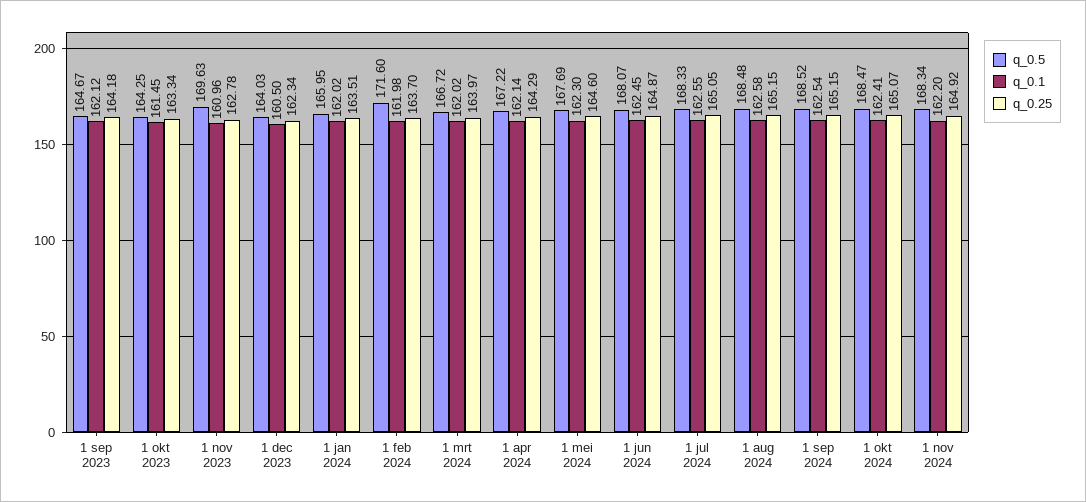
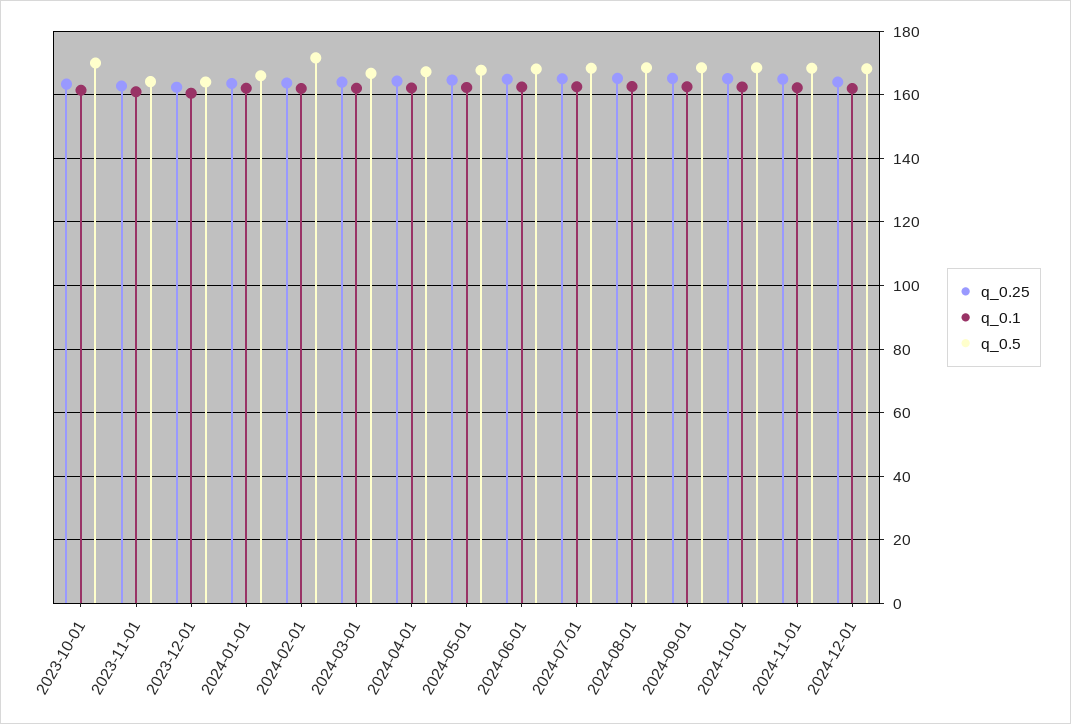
q_0.5, 1 sep 2023: 164.67 -> none
q_0.1, 1 sep 2023: 162.12 -> none
q_0.25, 1 sep 2023: 164.18 -> none
q_0.5, 1 okt 2023: 164.25 -> 170
q_0.5, 1 nov 2023: 169.63 -> 164
q_0.25, 2024-12-01: none -> 164
q_0.1, 2024-12-01: none -> 162
q_0.5, 2024-12-01: none -> 168

